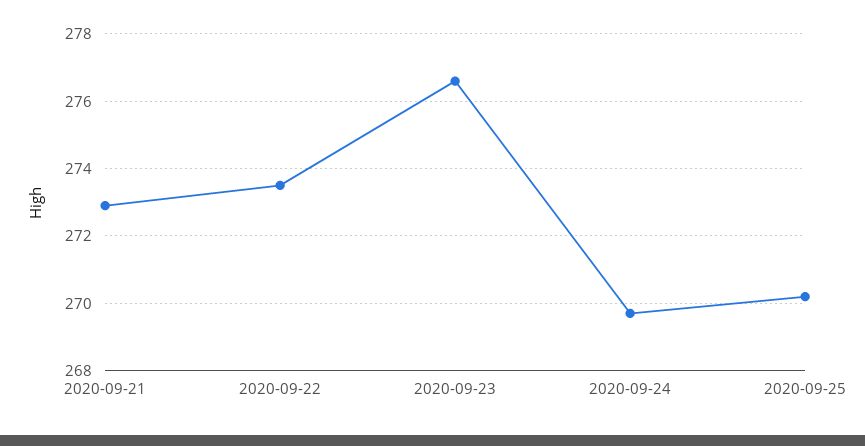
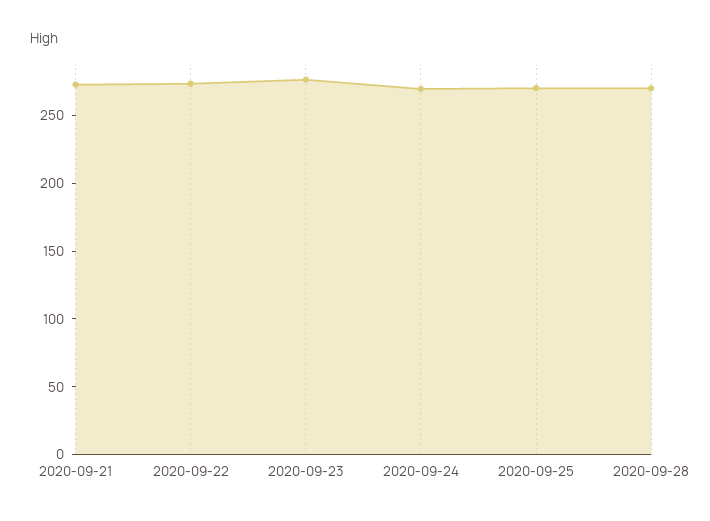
2020-09-28: none -> 270

